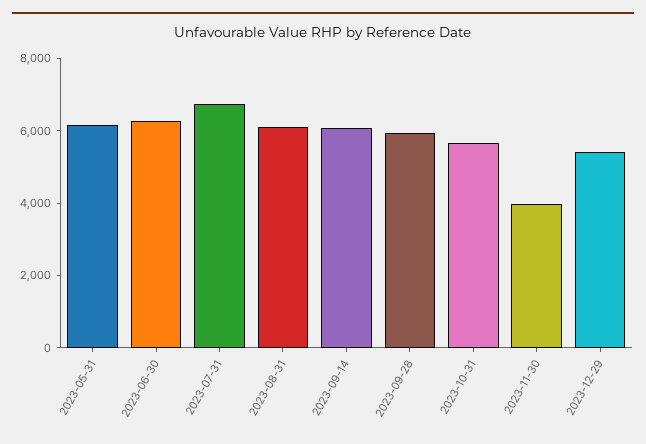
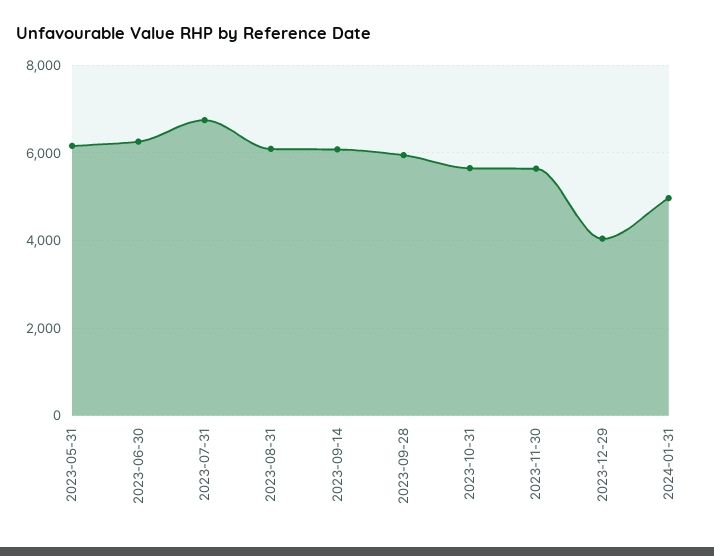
2023-11-30: 4000 -> 5600
2023-12-29: 5500 -> 4000
2024-01-31: none -> 5000

